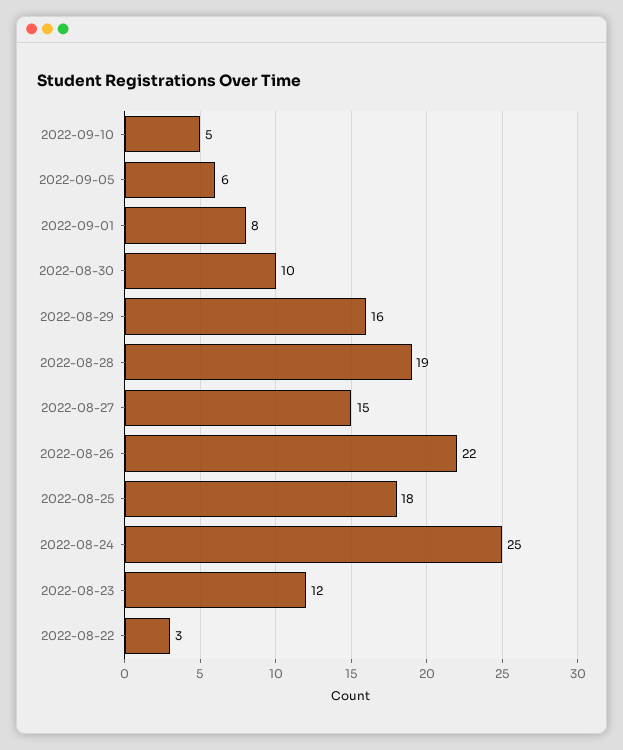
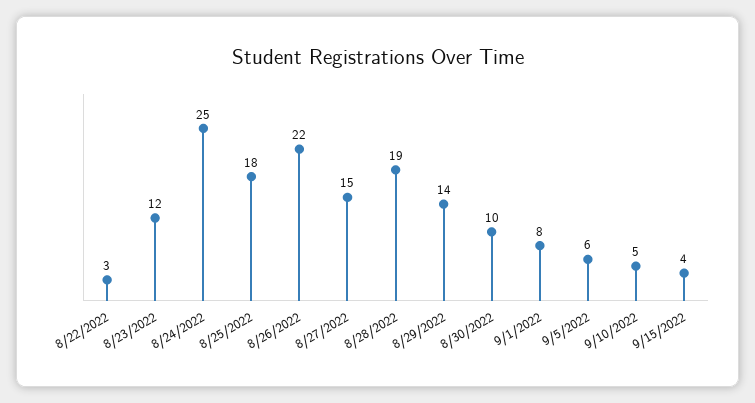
2022-08-29: 16 -> 14
9/15/2022: none -> 4

